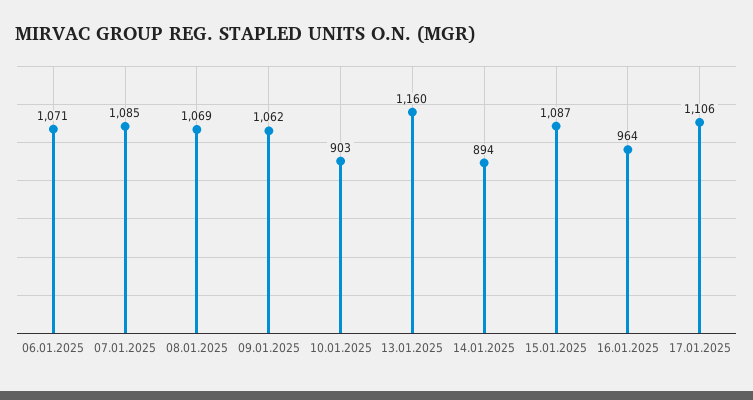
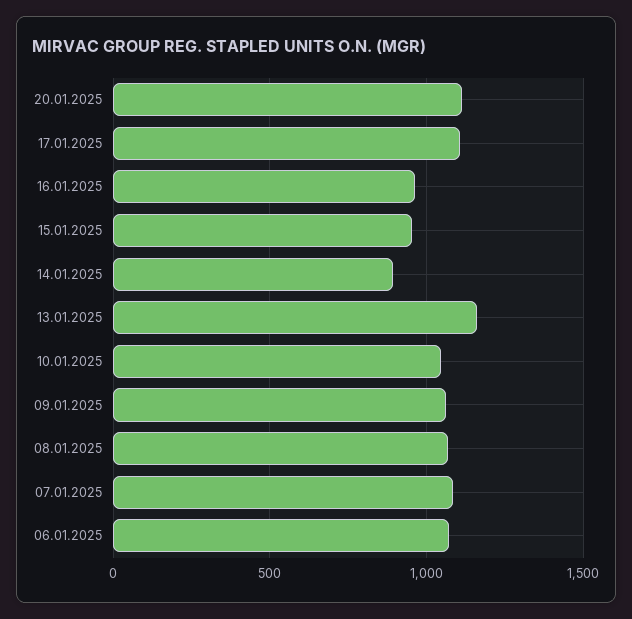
10.01.2025: 903 -> 1050
15.01.2025: 1087 -> 950
20.01.2025: none -> 1100

